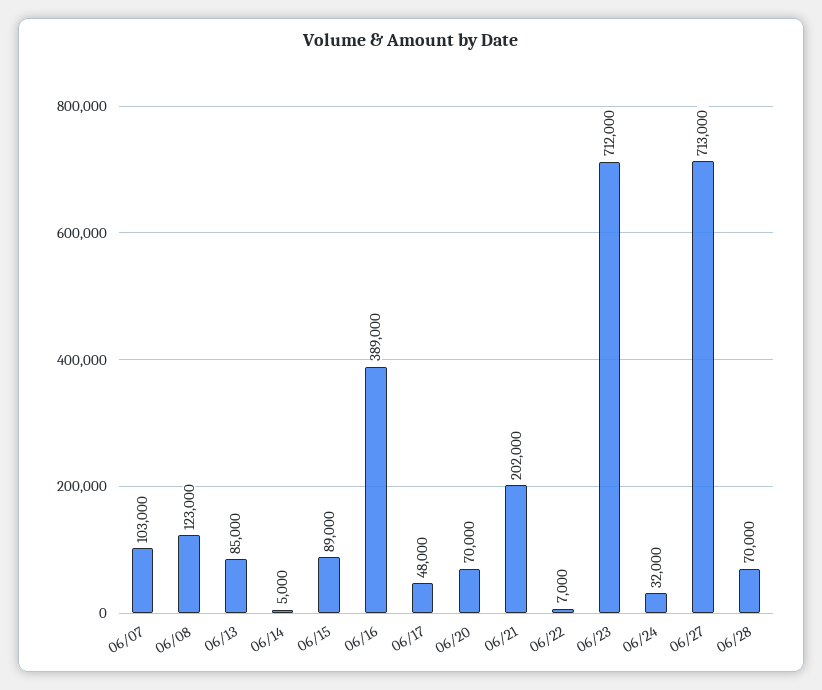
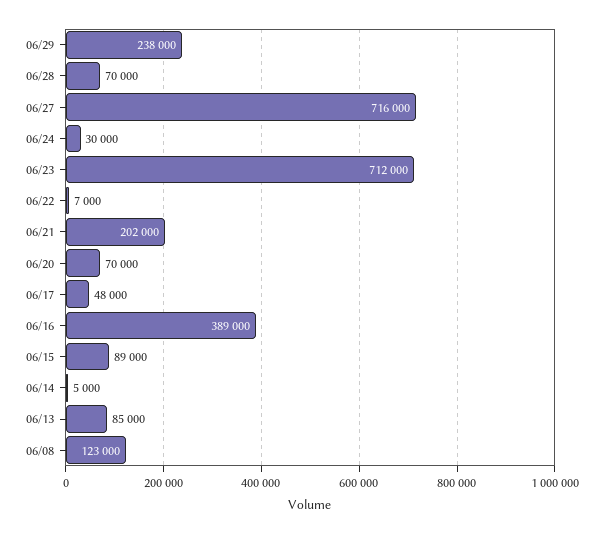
06/07: 103000 -> none
06/24: 32000 -> 30000
06/27: 713000 -> 716000
06/29: none -> 238000

